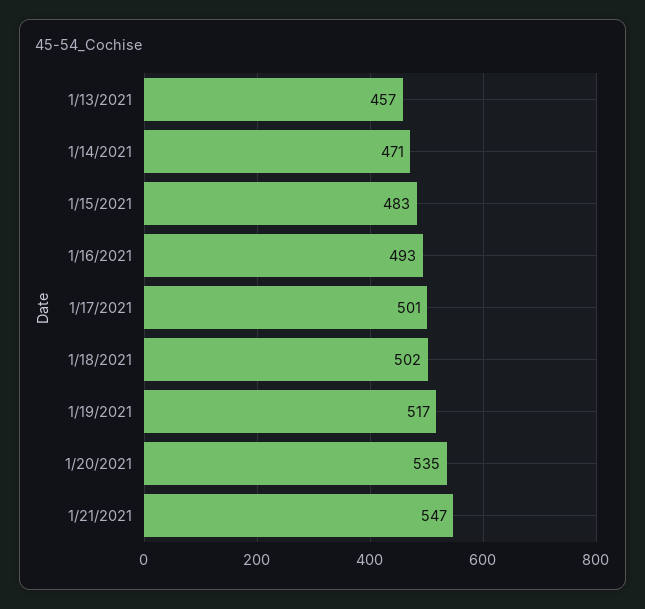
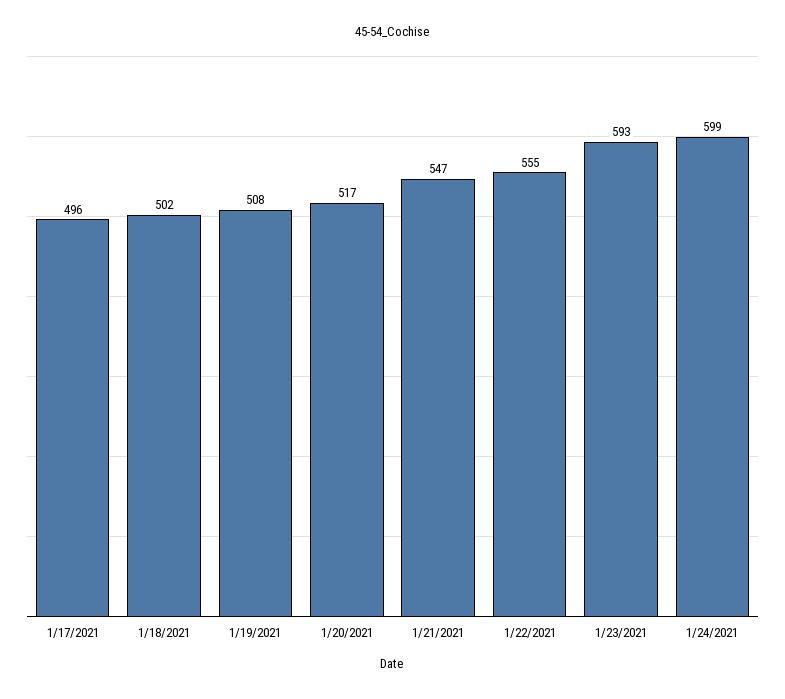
1/13/2021: 457 -> none
1/14/2021: 471 -> none
1/15/2021: 483 -> none
1/16/2021: 493 -> none
1/17/2021: 501 -> 496
1/19/2021: 517 -> 508
1/20/2021: 535 -> 517
1/22/2021: none -> 555
1/23/2021: none -> 593
1/24/2021: none -> 599

